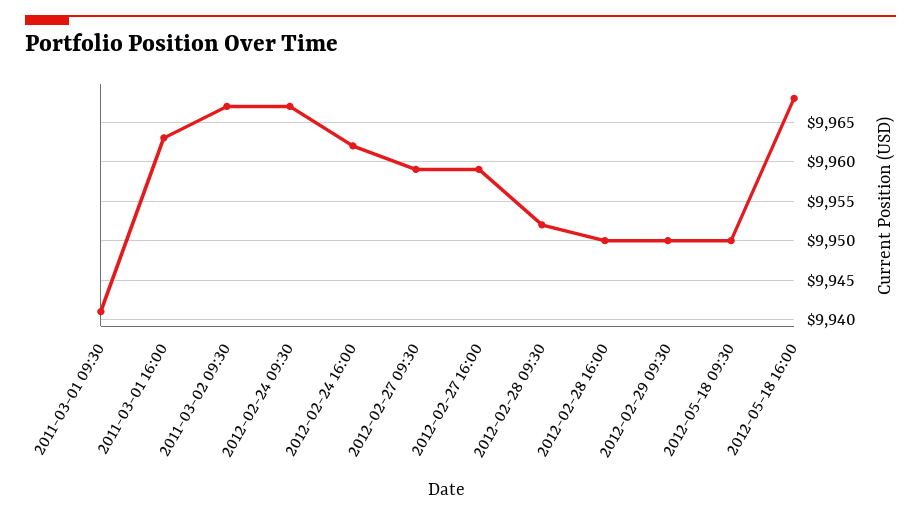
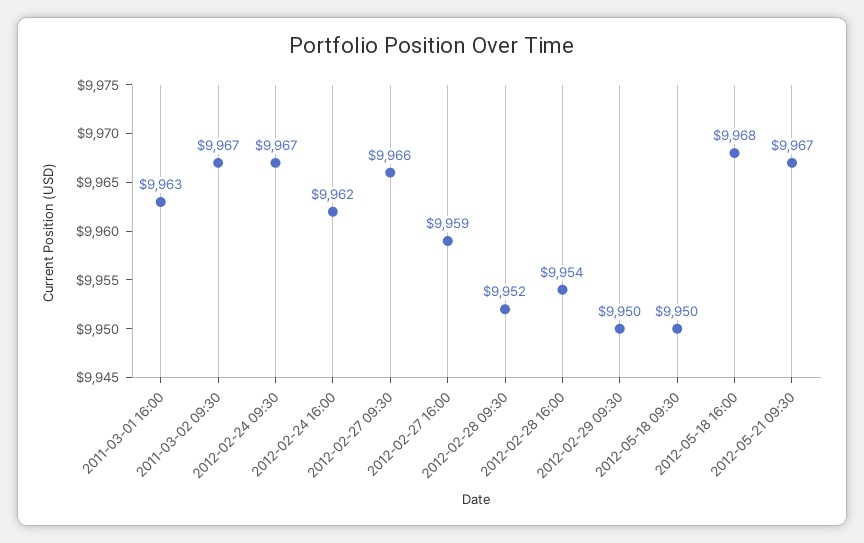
2011-03-01 09:30: 9941 -> none
2012-02-27 09:30: 9959 -> 9966
2012-02-28 16:00: 9950 -> 9954
2012-05-21 09:30: none -> 9967

